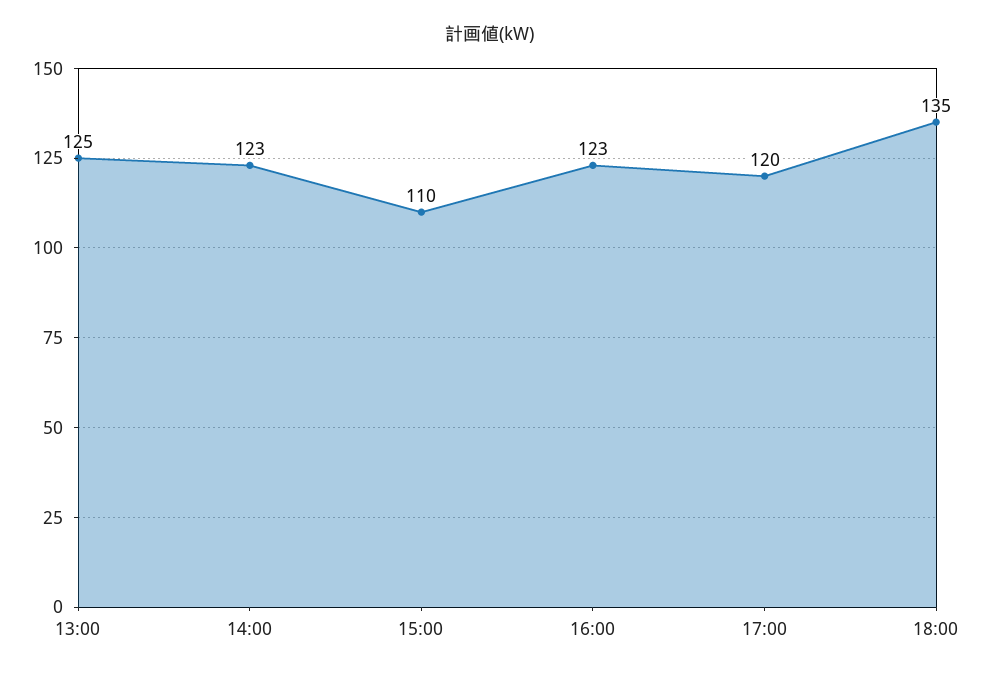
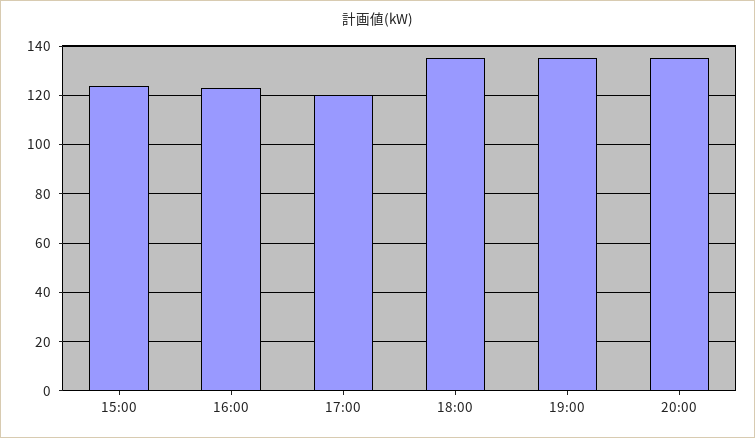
13:00: 125 -> none
14:00: 123 -> none
15:00: 110 -> 125
19:00: none -> 135
20:00: none -> 135

